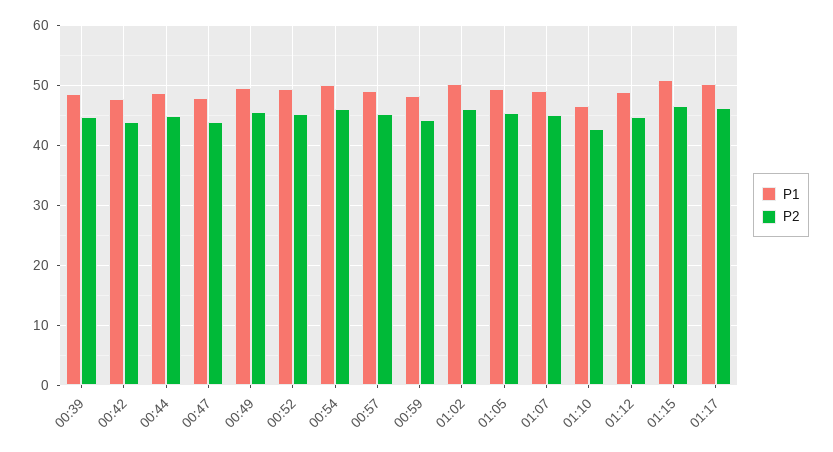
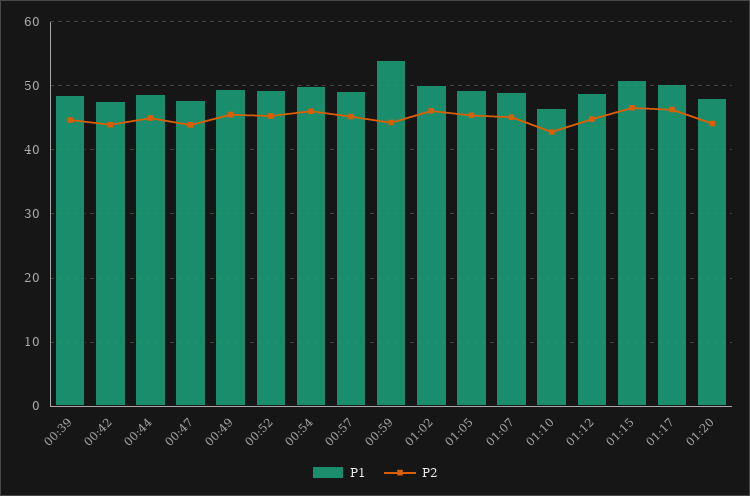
P1, 00:59: 48 -> 54
P1, 01:20: none -> 48
P2, 01:20: none -> 44

